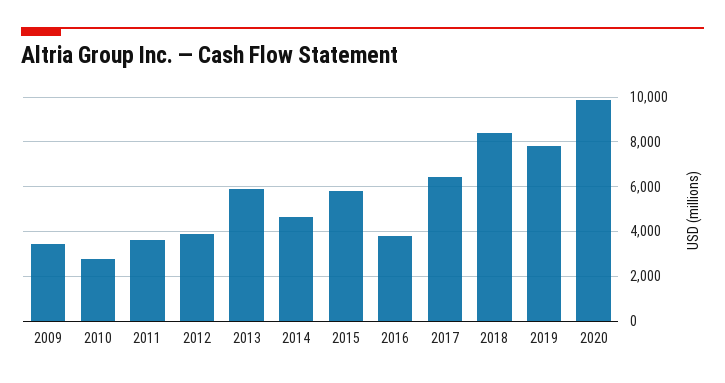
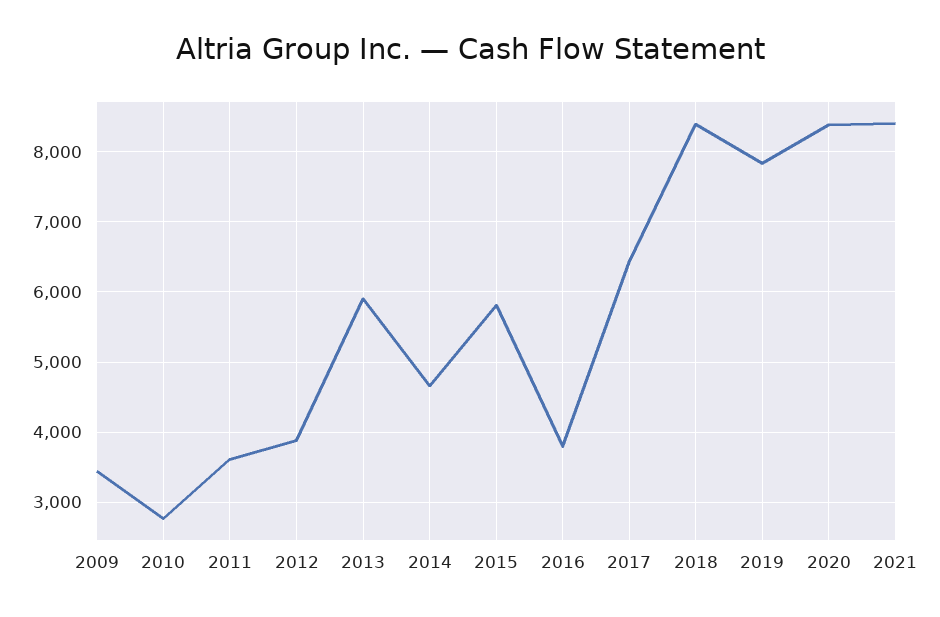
2020: 10000 -> 8400
2021: none -> 8400

